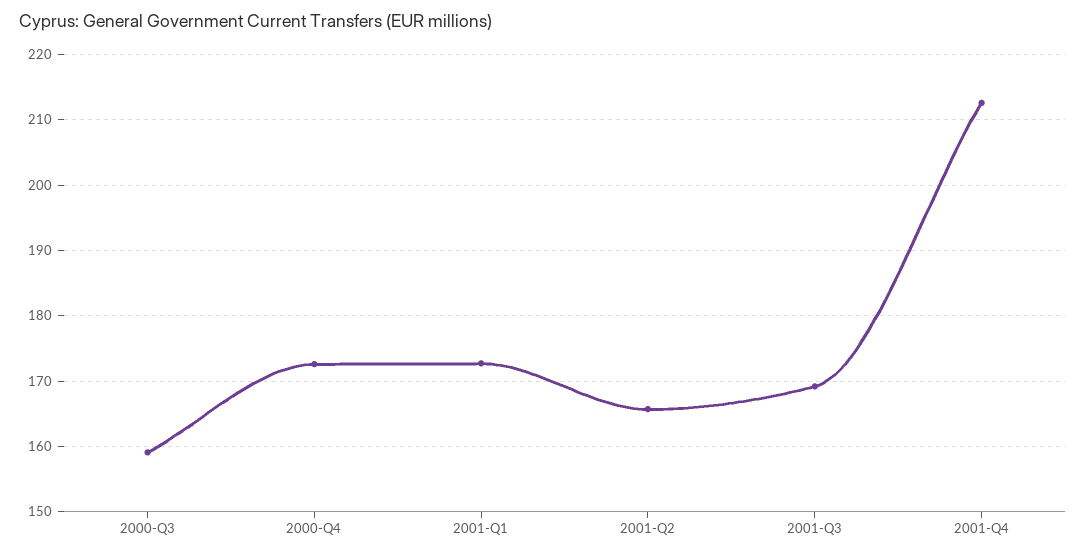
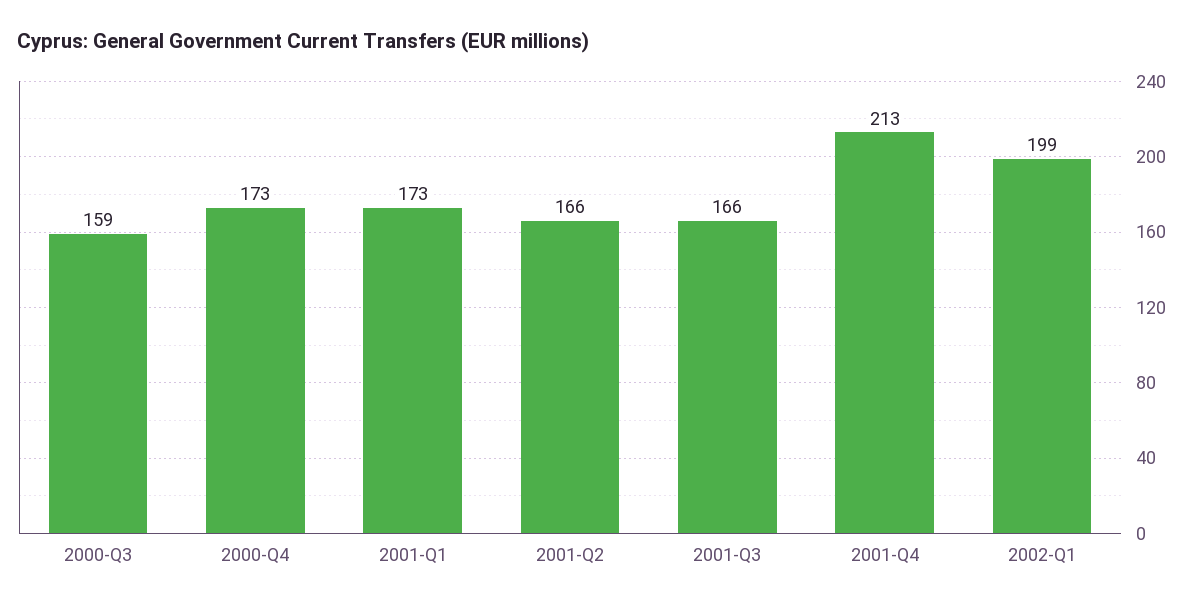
2001-Q3: 169 -> 166
2002-Q1: none -> 199

